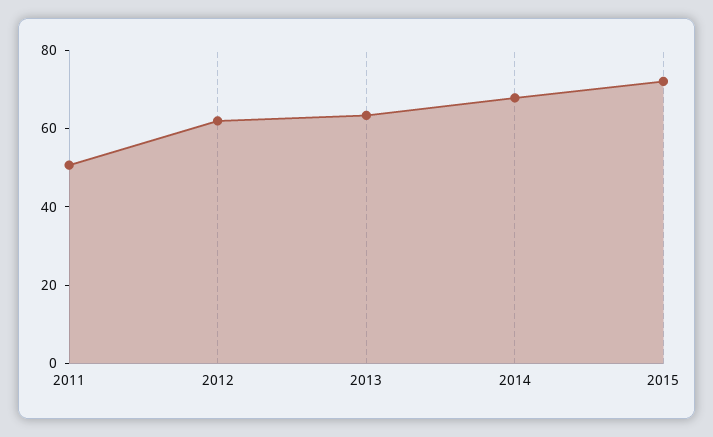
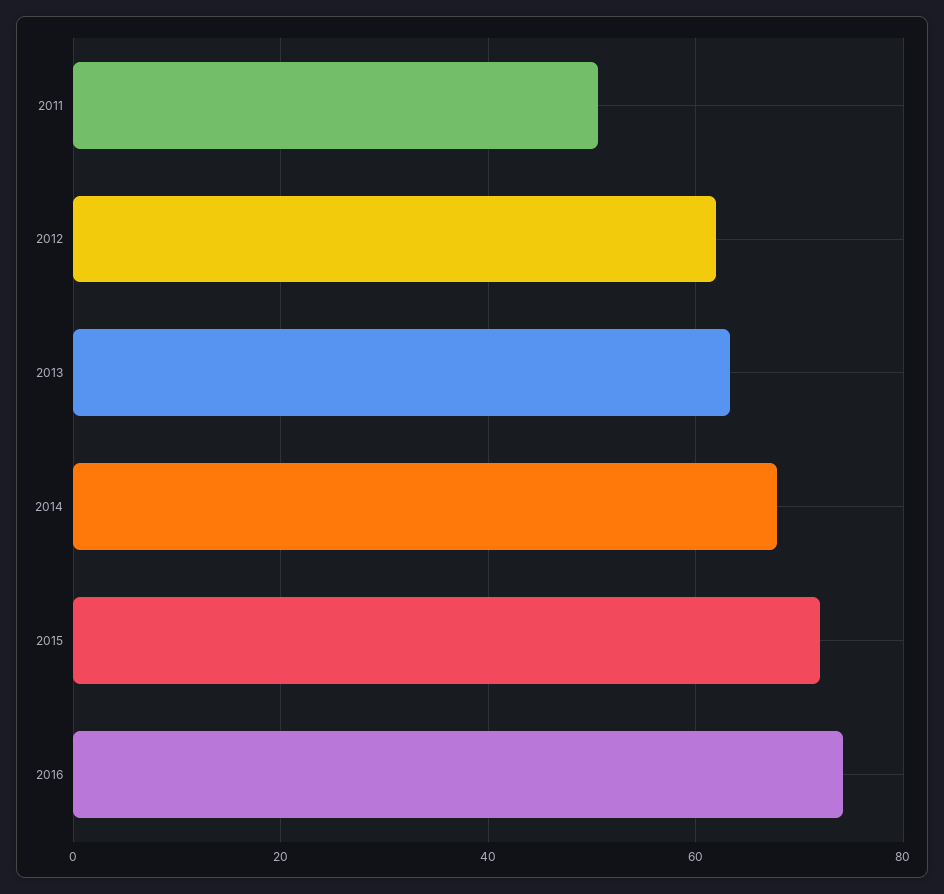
2016: none -> 74

